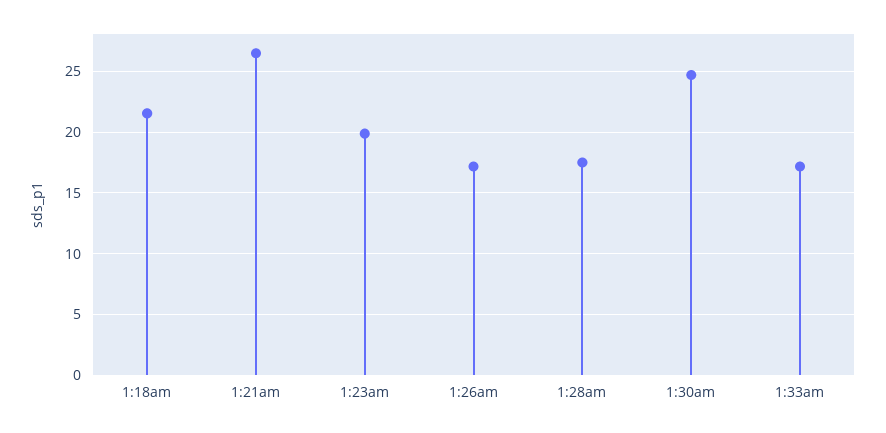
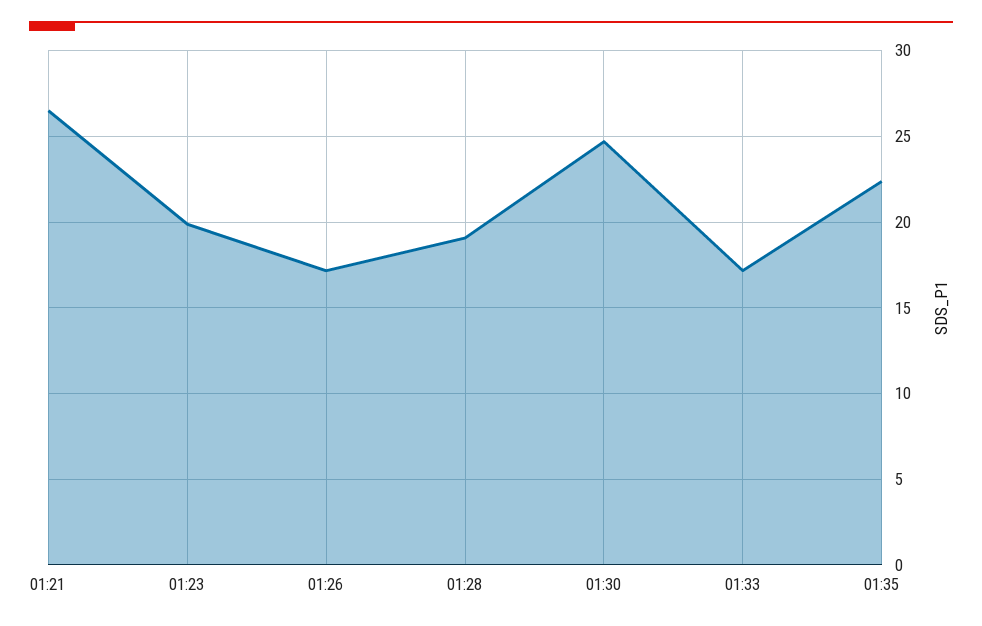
1:18am: 21.5 -> none
1:28am: 17.5 -> 19
01:35: none -> 22.5

